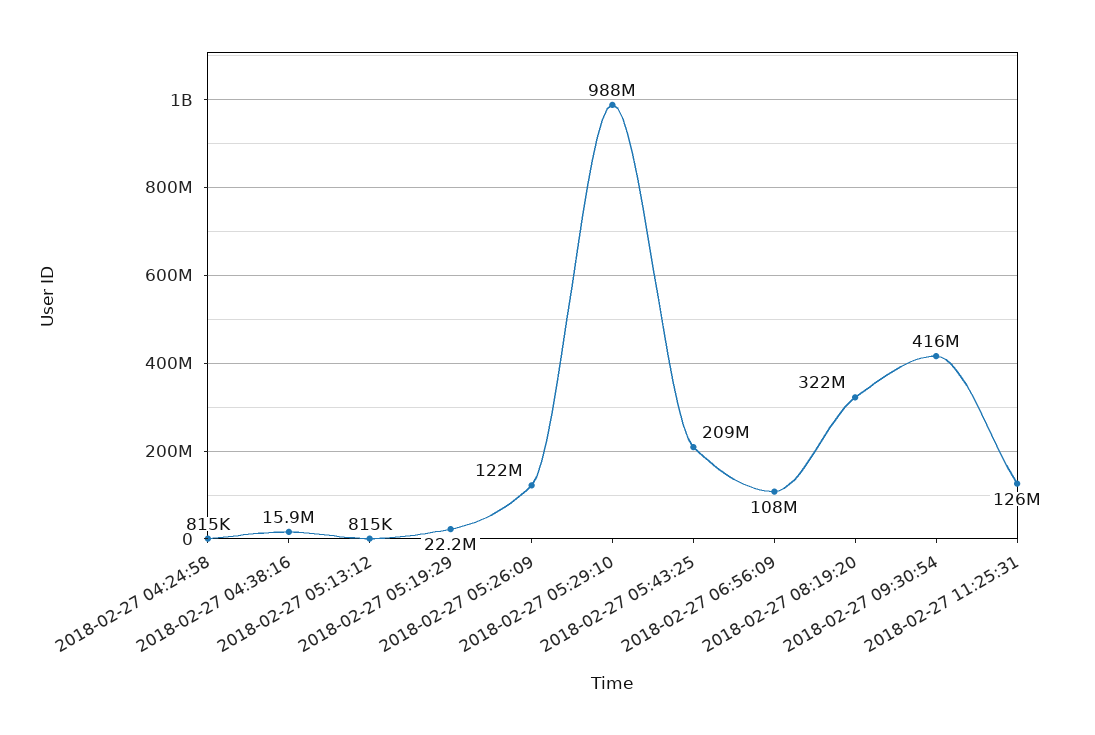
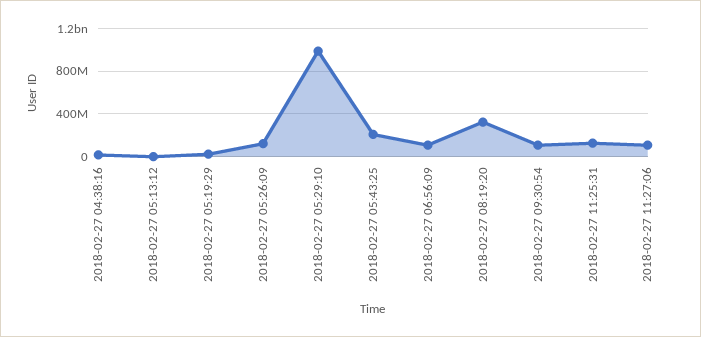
2018-02-27 04:24:58: 815000 -> none
2018-02-27 09:30:54: 416000000 -> 100000000
2018-02-27 11:27:06: none -> 100000000

